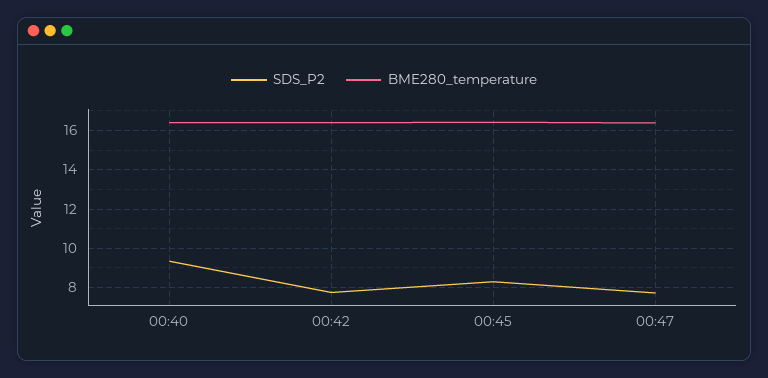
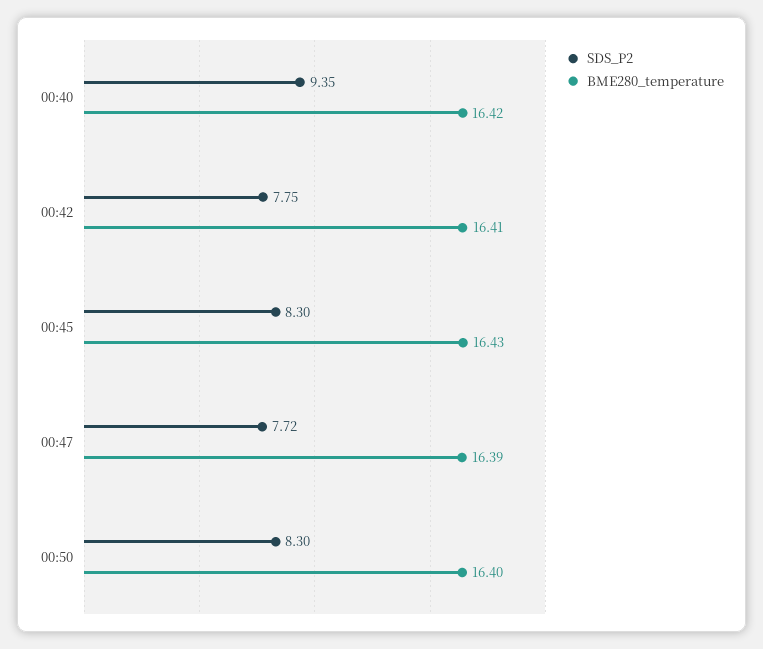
SDS_P2, 00:50: none -> 8.3
BME280_temperature, 00:50: none -> 16.4

